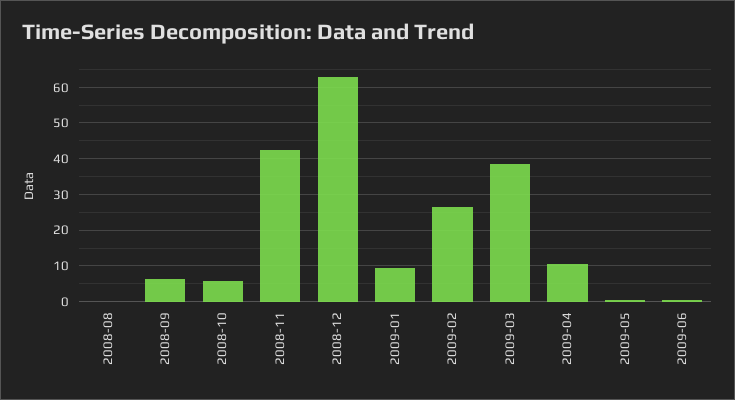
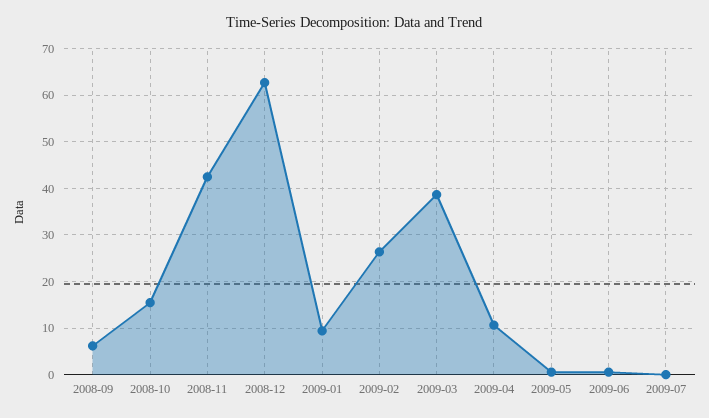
2008-08: 0 -> none
2008-10: 6 -> 16
2009-07: none -> 0

